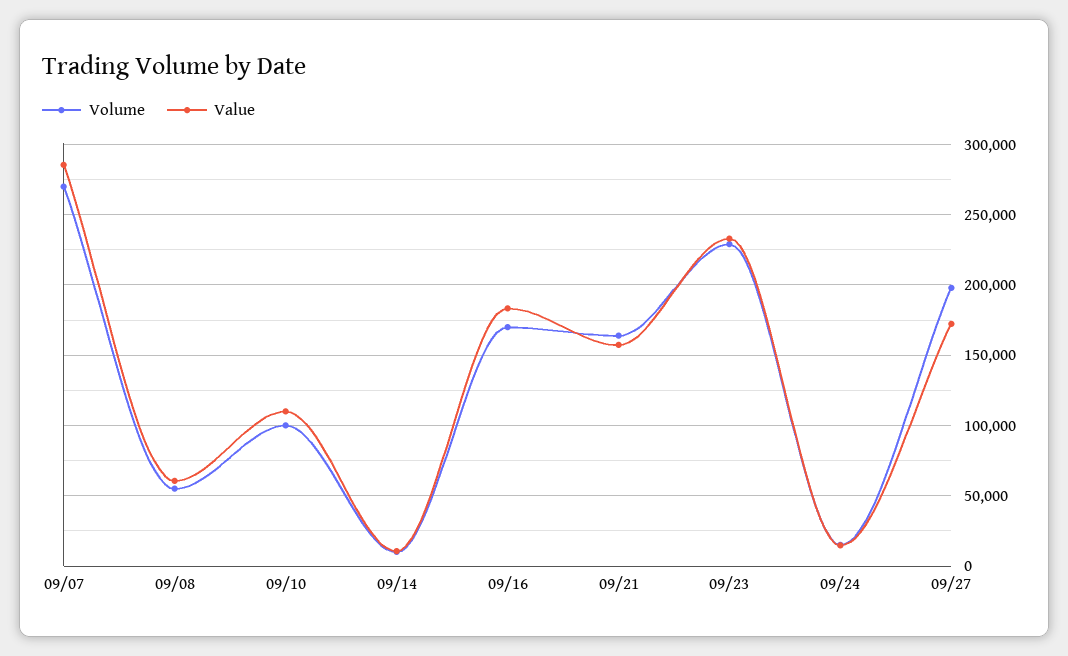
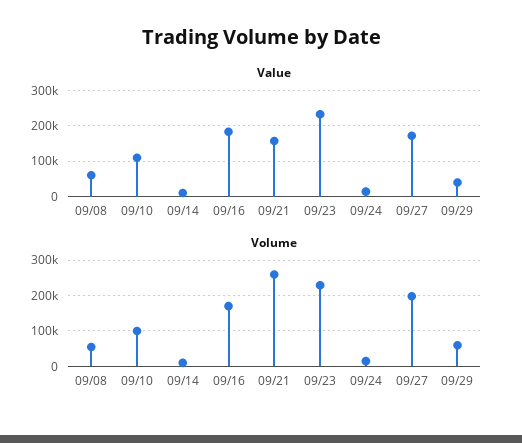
Volume, 09/07: 270000 -> none
Value, 09/07: 285000 -> none
Volume, 09/21: 165000 -> 260000
Value, 09/29: none -> 40000
Volume, 09/29: none -> 60000

